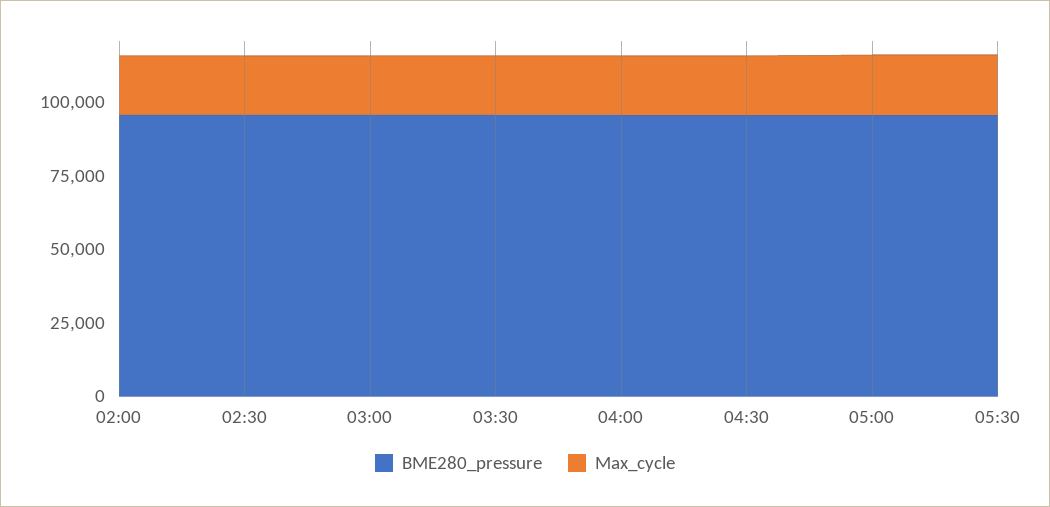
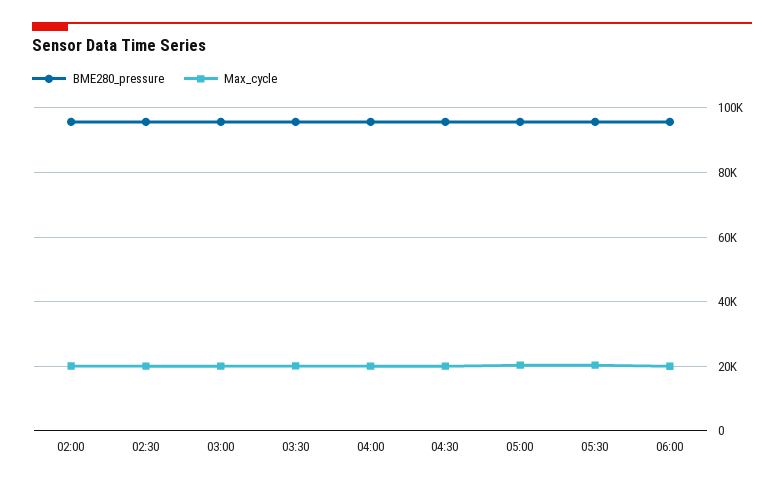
BME280_pressure, 06:00: none -> 96000
Max_cycle, 06:00: none -> 20000

